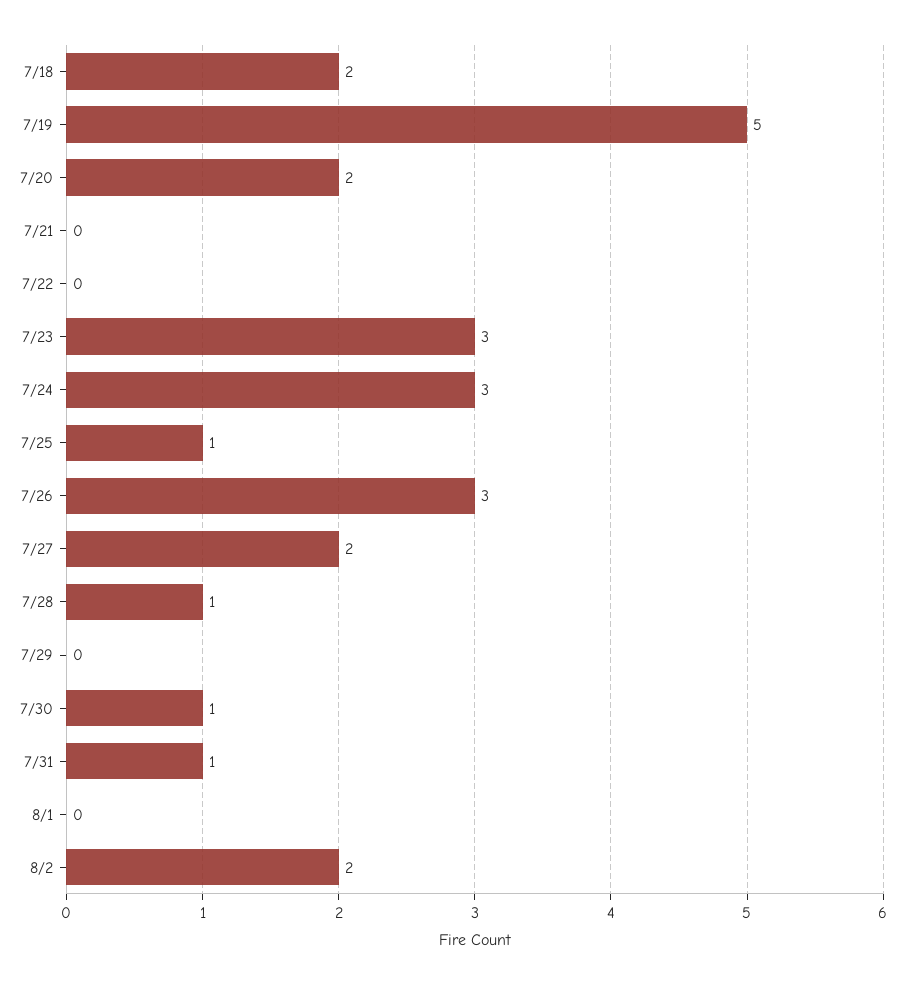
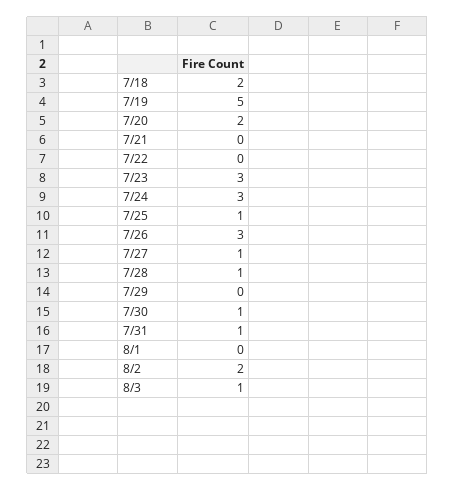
7/27: 2 -> 1
8/3: none -> 1

